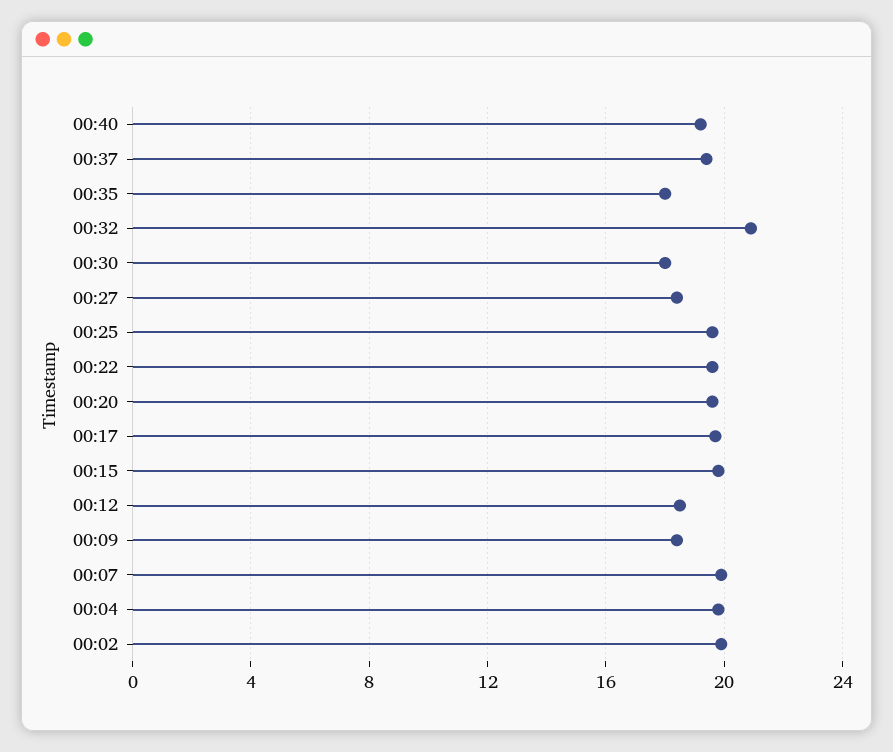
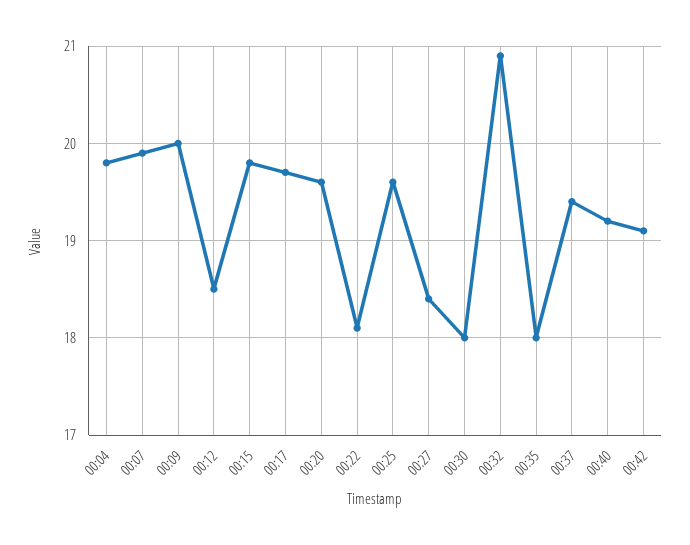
00:22: 19.5 -> 18.1
00:09: 18.5 -> 20
00:02: 20 -> none
00:42: none -> 19.1

